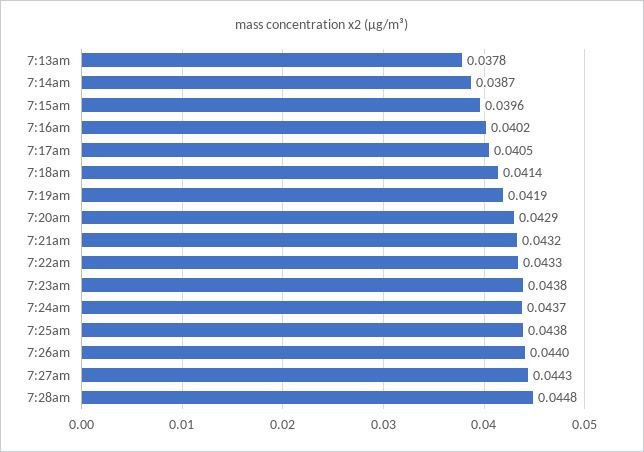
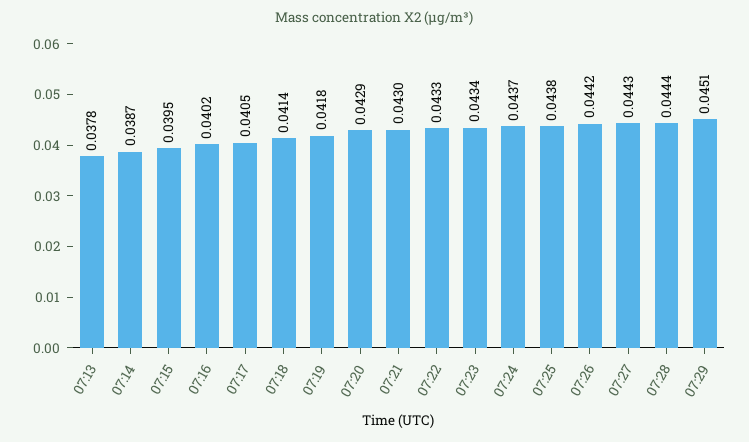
7:15am: 0.0396 -> 0.0395
7:19am: 0.0419 -> 0.0418
7:21am: 0.0432 -> 0.043
7:23am: 0.0438 -> 0.0434
7:26am: 0.044 -> 0.0442
7:28am: 0.0448 -> 0.0444
07:29: none -> 0.0451

